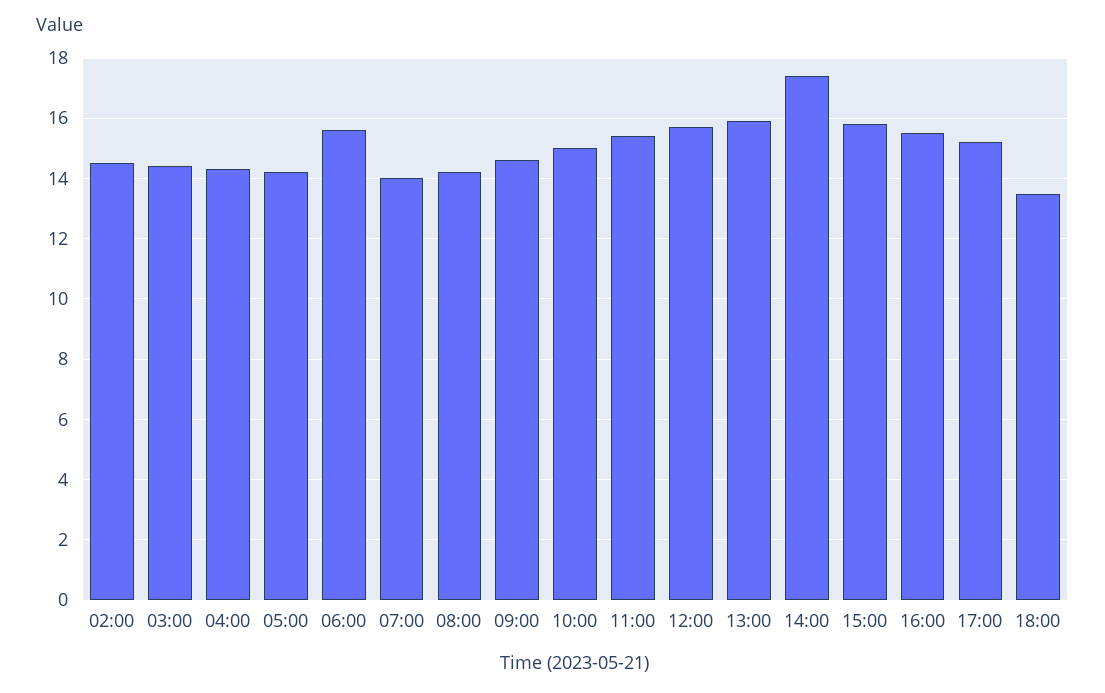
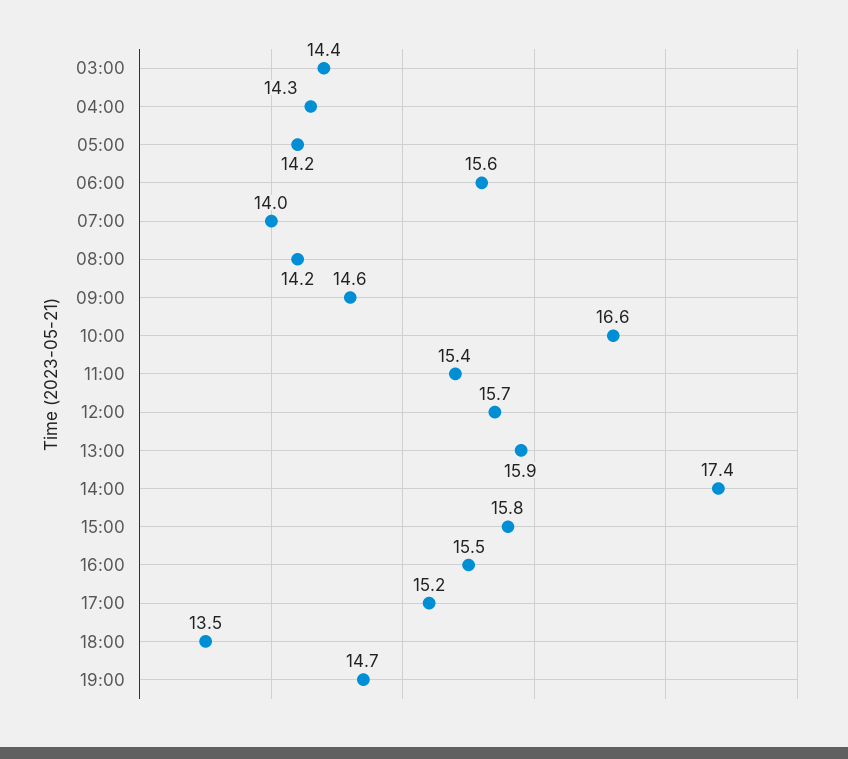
02:00: 14.5 -> none
10:00: 15 -> 16.6
19:00: none -> 14.7

